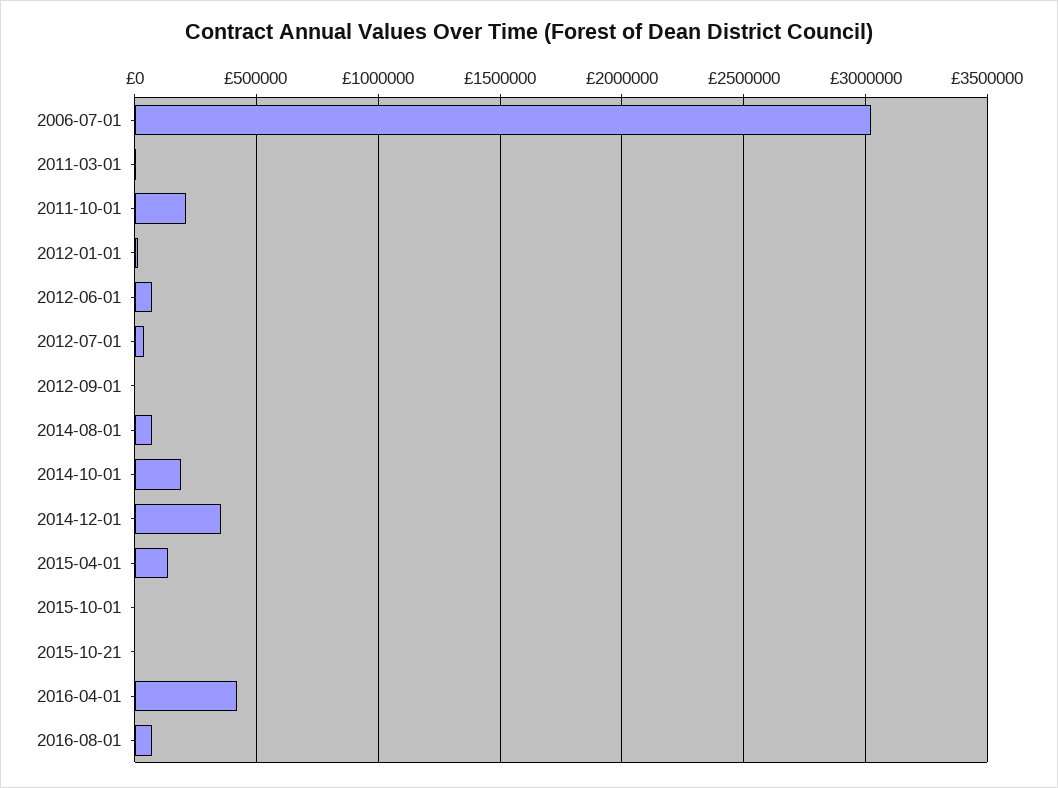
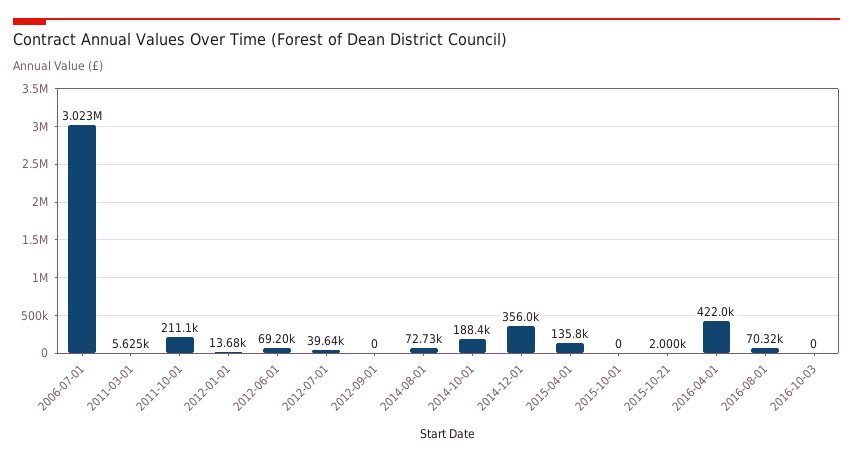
2016-10-03: none -> 0

